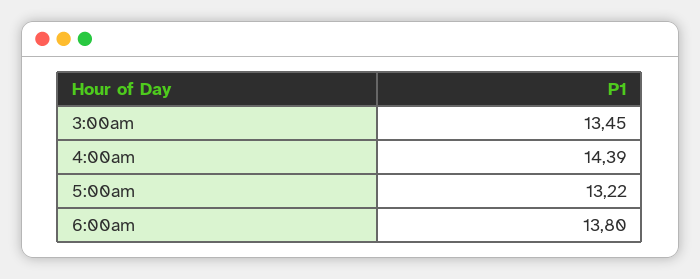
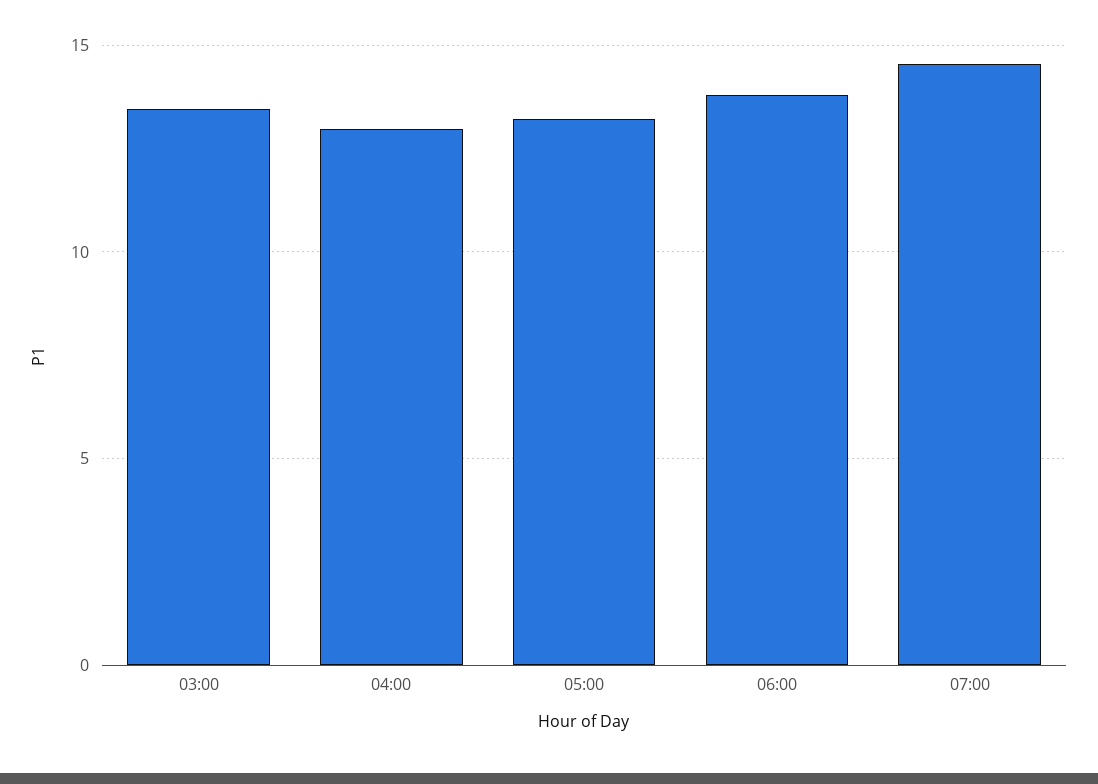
4:00am: 14.39 -> 13
07:00: none -> 14.5

